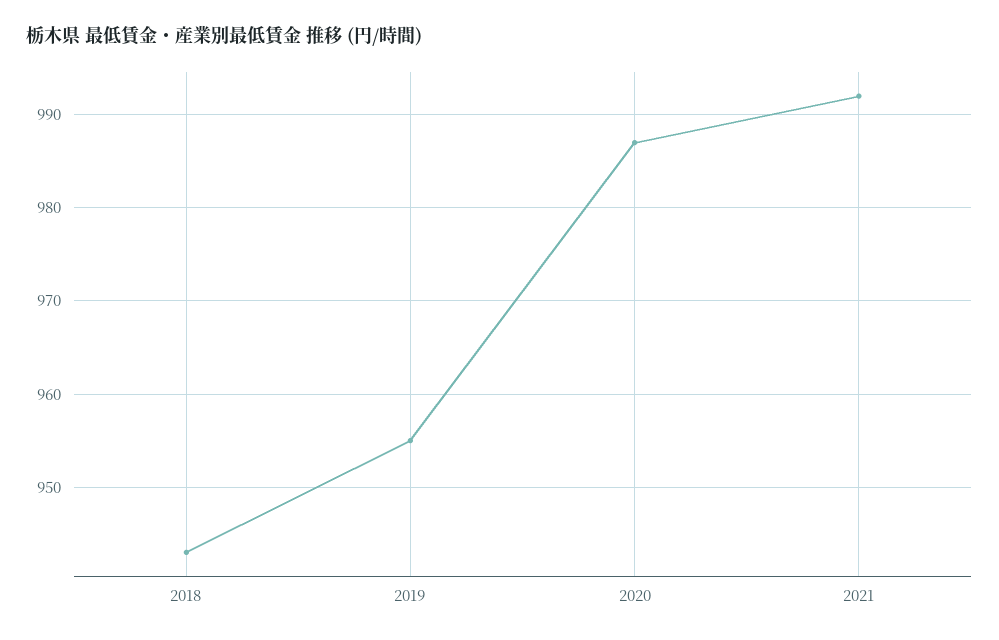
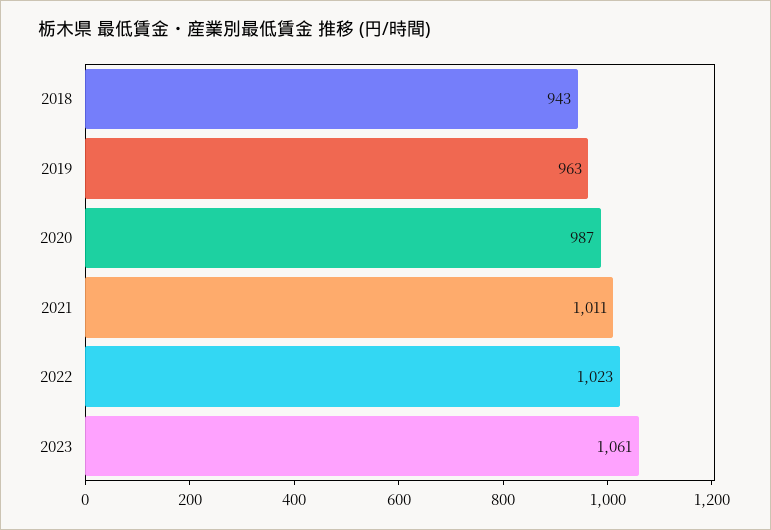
2019: 955 -> 963
2021: 992 -> 1011
2022: none -> 1023
2023: none -> 1061

